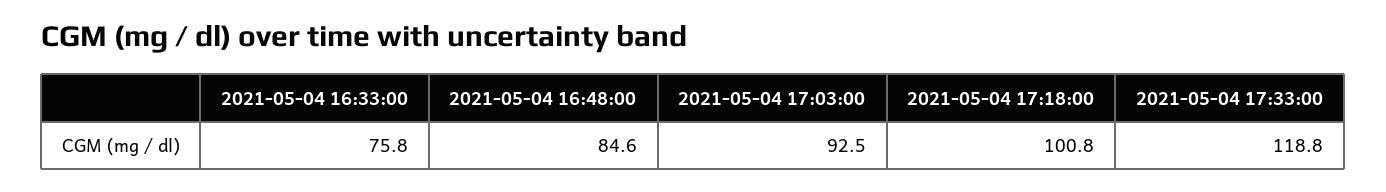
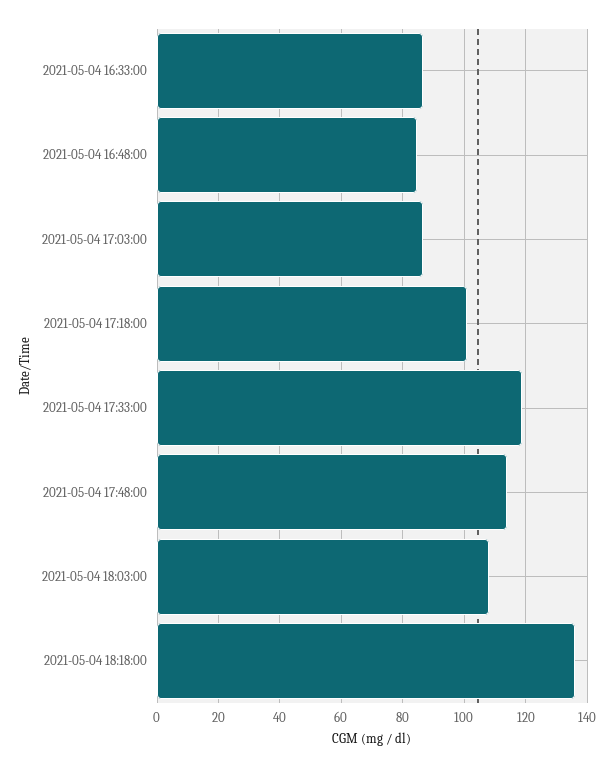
2021-05-04 16:33:00: 75.8 -> 86
2021-05-04 17:03:00: 92.5 -> 86
2021-05-04 17:48:00: none -> 114
2021-05-04 18:03:00: none -> 108
2021-05-04 18:18:00: none -> 136

